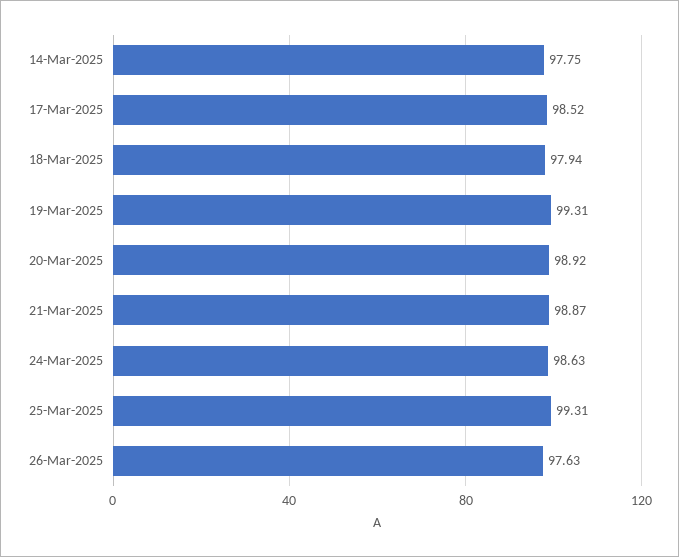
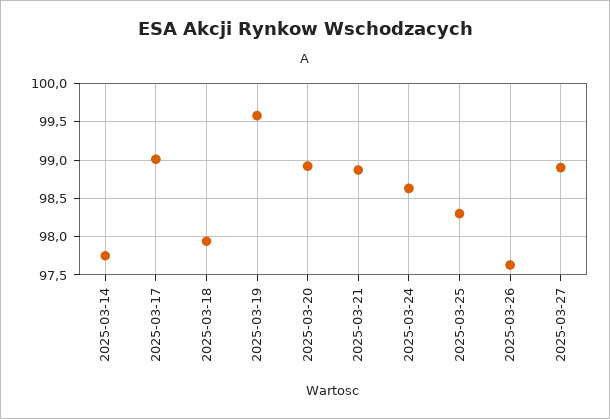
17-Mar-2025: 98.52 -> 99
19-Mar-2025: 99.31 -> 99.6
25-Mar-2025: 99.31 -> 98.3
2025-03-27: none -> 98.9

